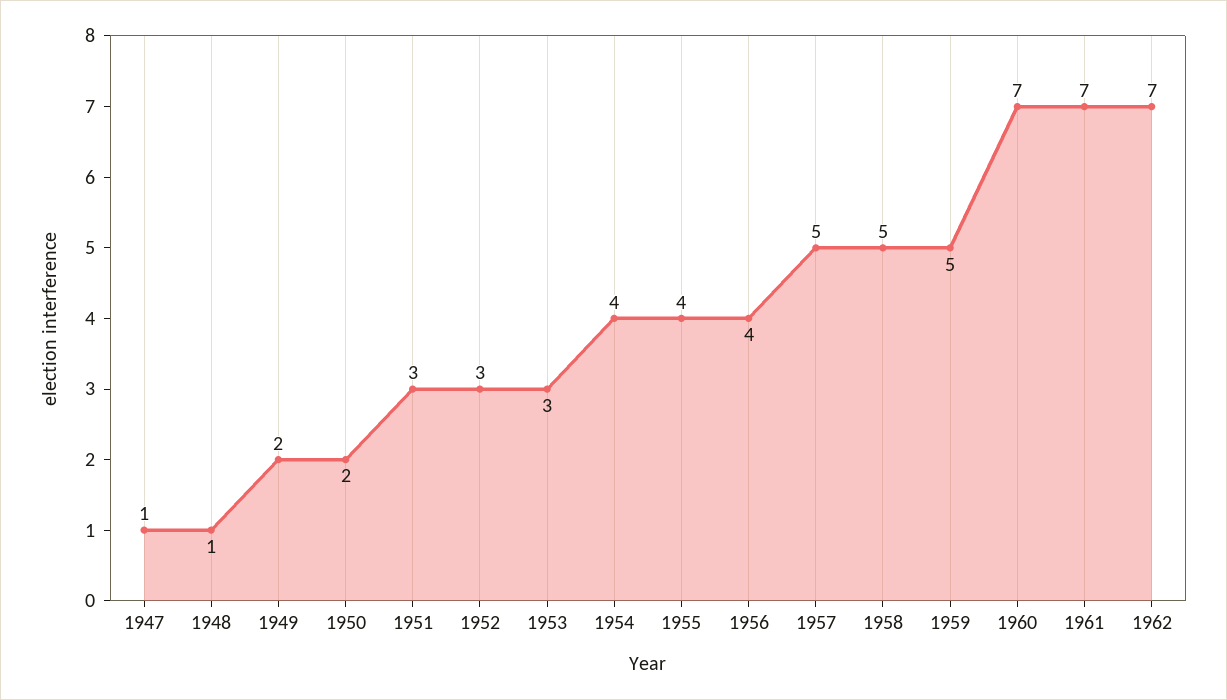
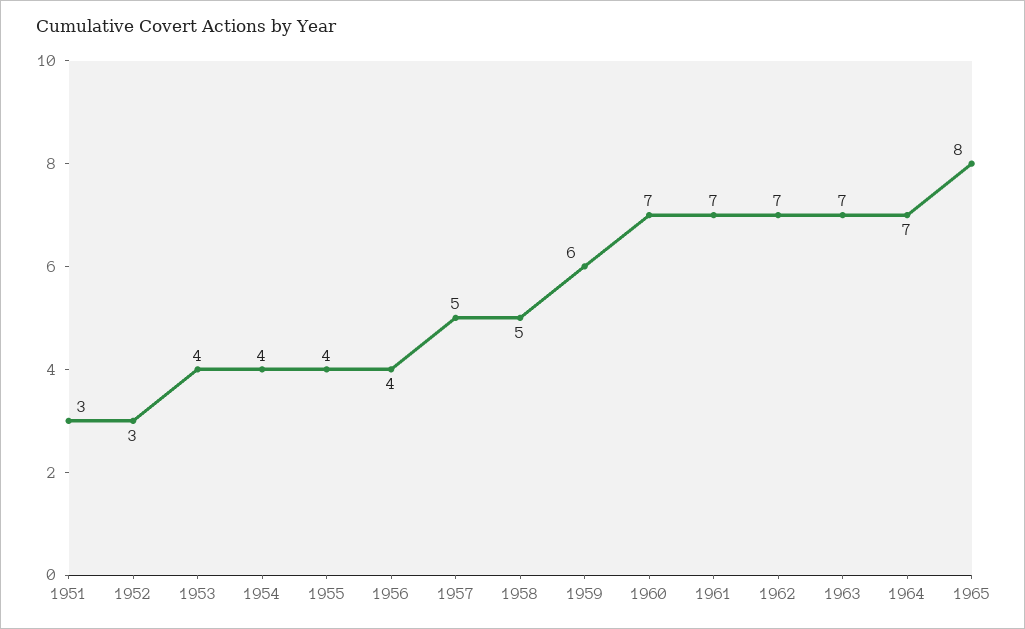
1947: 1 -> none
1948: 1 -> none
1949: 2 -> none
1950: 2 -> none
1953: 3 -> 4
1959: 5 -> 6
1963: none -> 7
1964: none -> 7
1965: none -> 8

